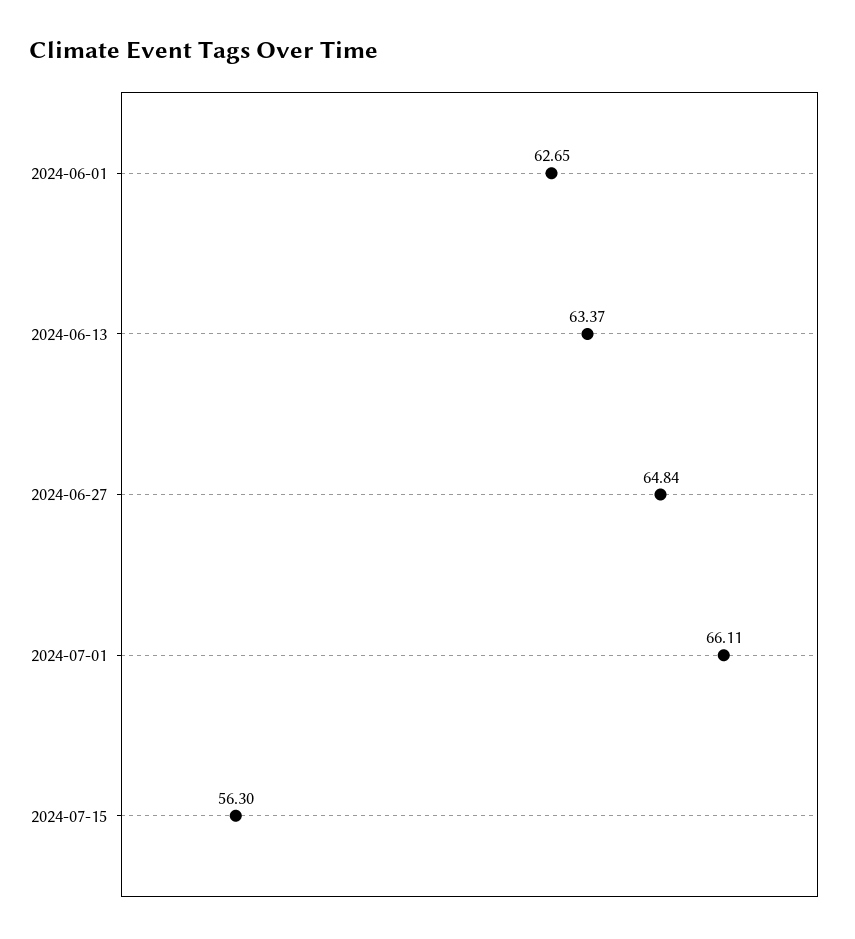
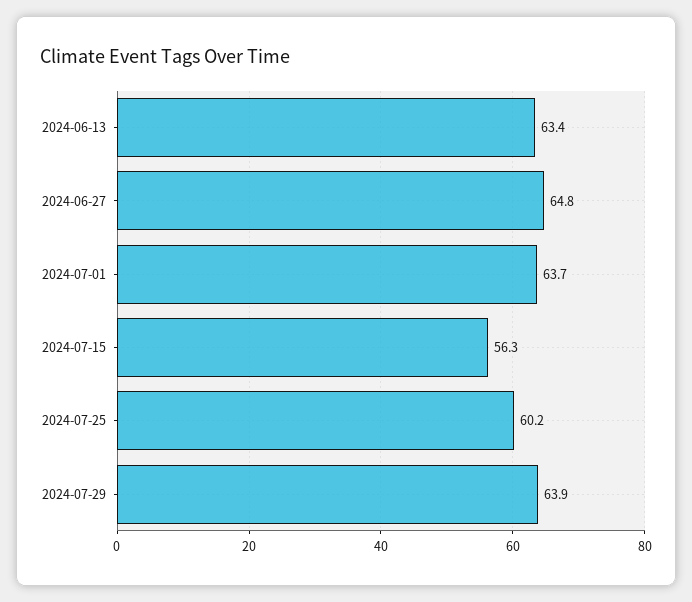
2024-06-01: 62.65 -> none
2024-07-01: 66.11 -> 63.7
2024-07-25: none -> 60.2
2024-07-29: none -> 63.9

